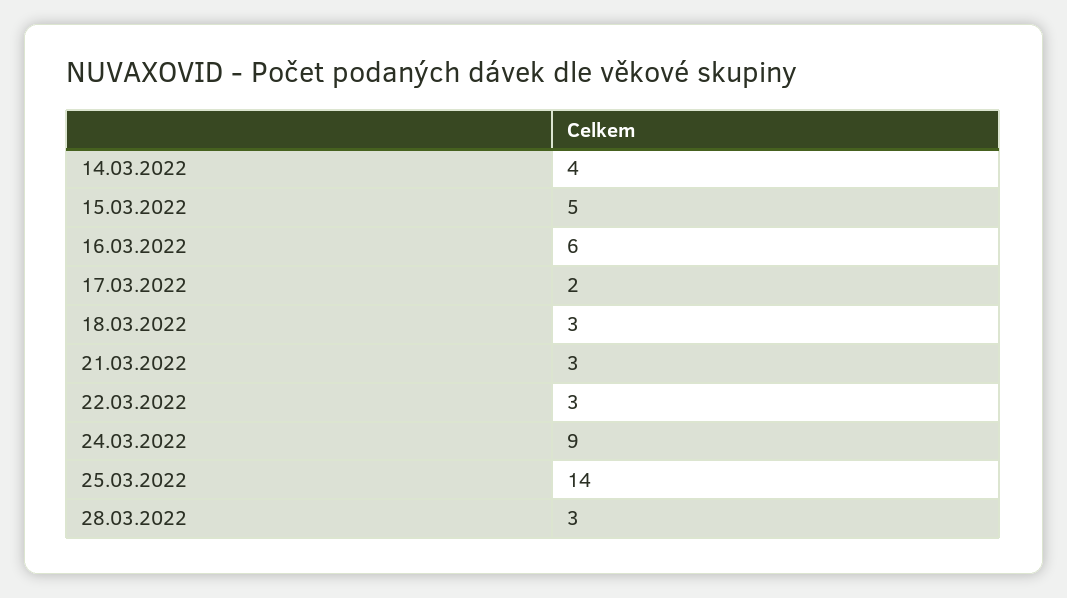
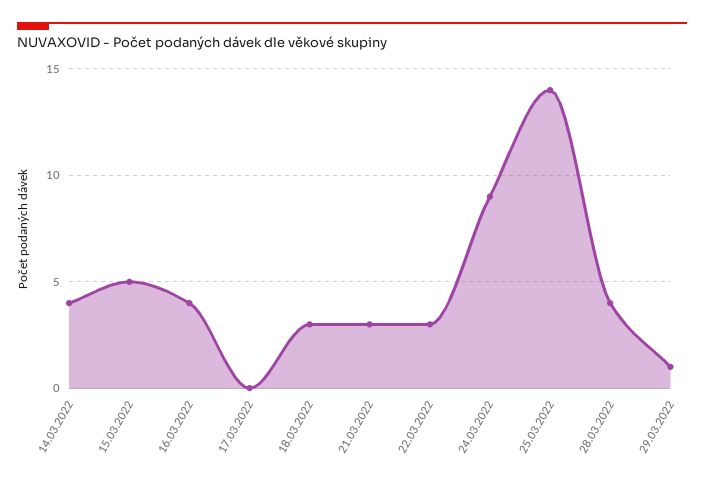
16.03.2022: 6 -> 4
17.03.2022: 2 -> 0
28.03.2022: 3 -> 4
29.03.2022: none -> 1

